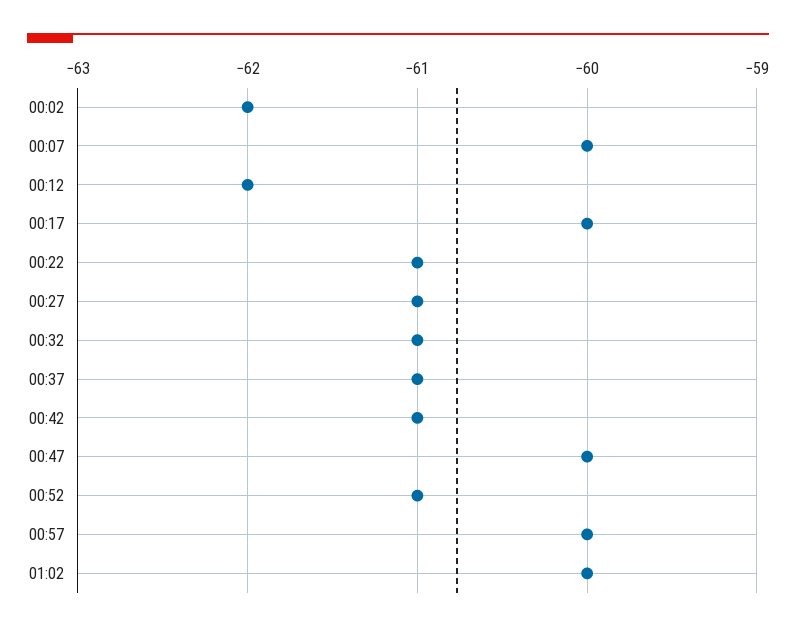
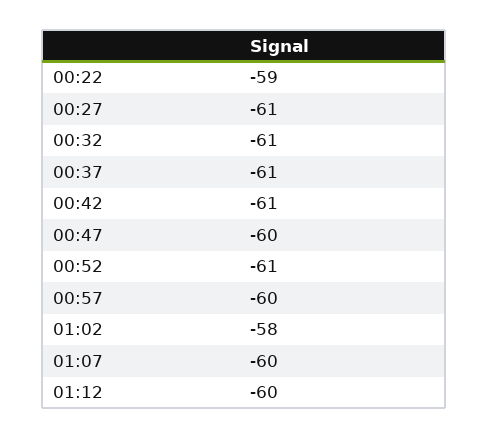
00:02: -62 -> none
00:07: -60 -> none
00:12: -62 -> none
00:17: -60 -> none
00:22: -61 -> -59
01:02: -60 -> -58
01:07: none -> -60
01:12: none -> -60

